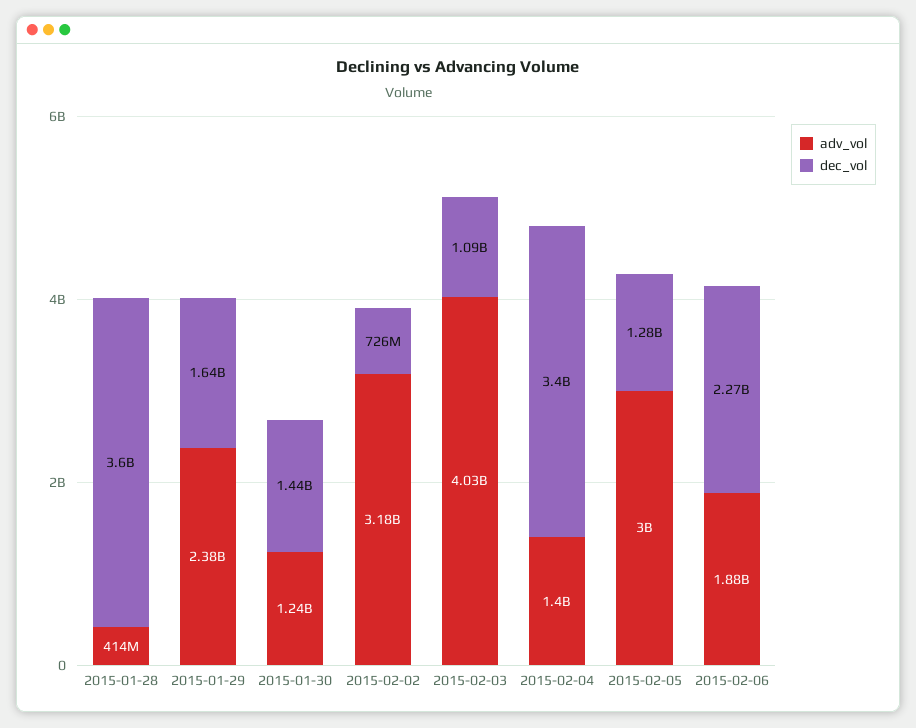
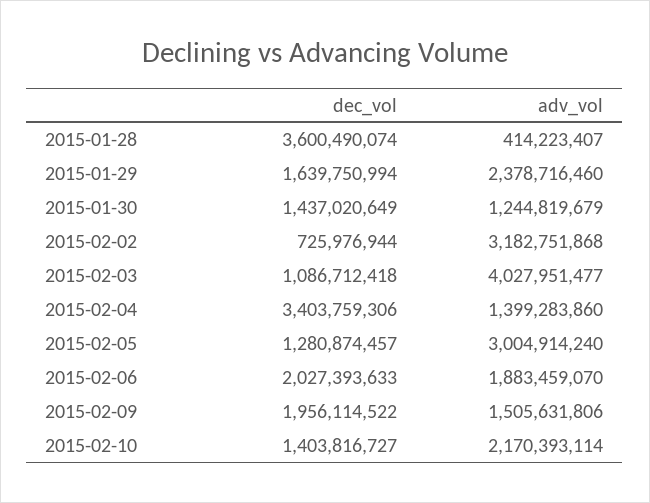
dec_vol, 2015-02-06: 2270000000 -> 2027393633
dec_vol, 2015-02-09: none -> 1956114522
adv_vol, 2015-02-09: none -> 1505631806
dec_vol, 2015-02-10: none -> 1403816727
adv_vol, 2015-02-10: none -> 2170393114

